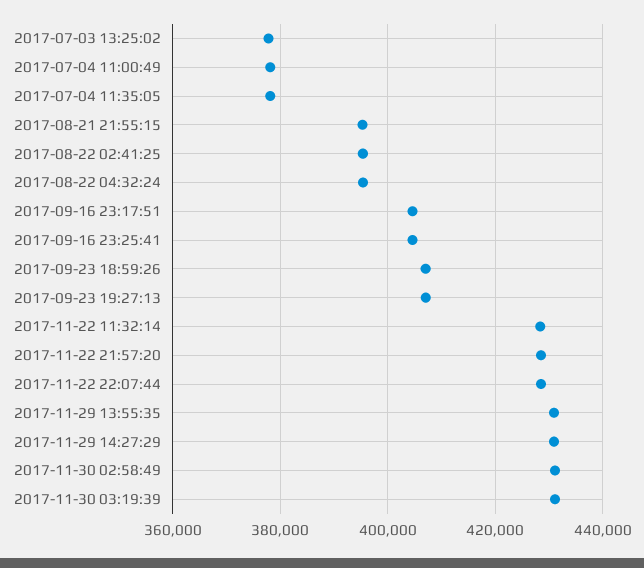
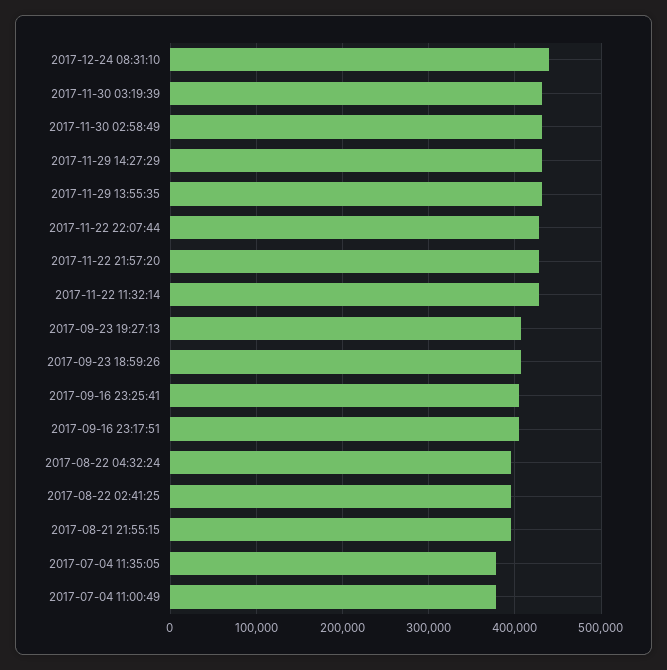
2017-07-03 13:25:02: 378000 -> none
2017-12-24 08:31:10: none -> 440000

